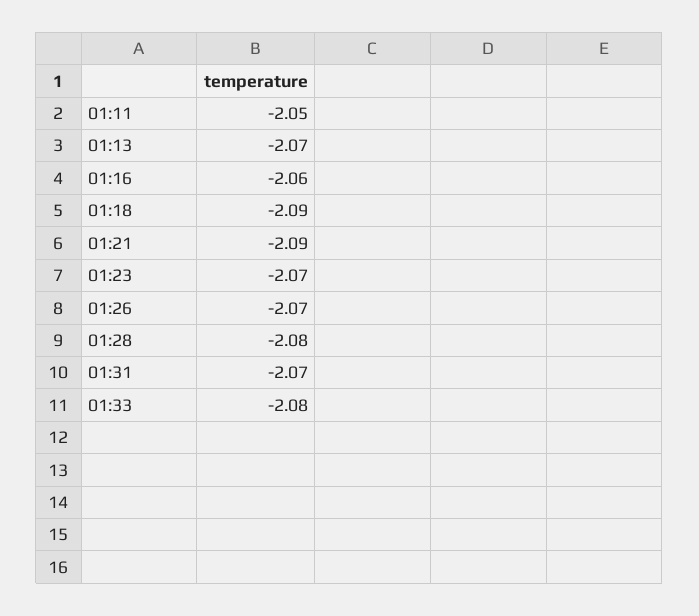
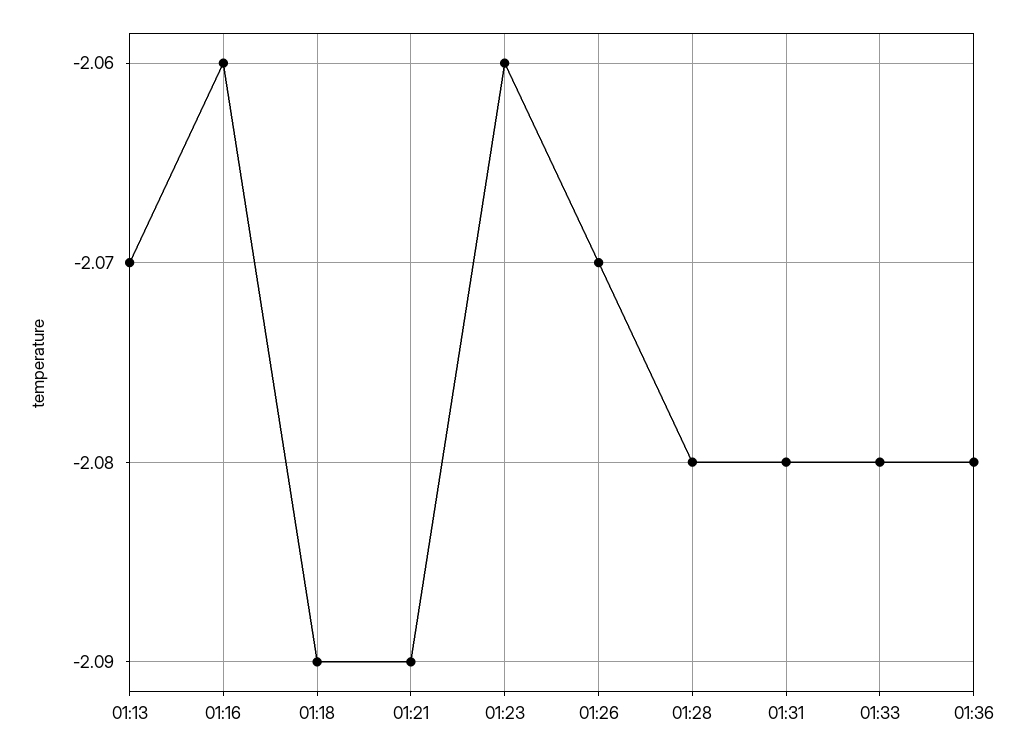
01:11: -2.05 -> none
01:23: -2.07 -> -2.06
01:31: -2.07 -> -2.08
01:36: none -> -2.08

